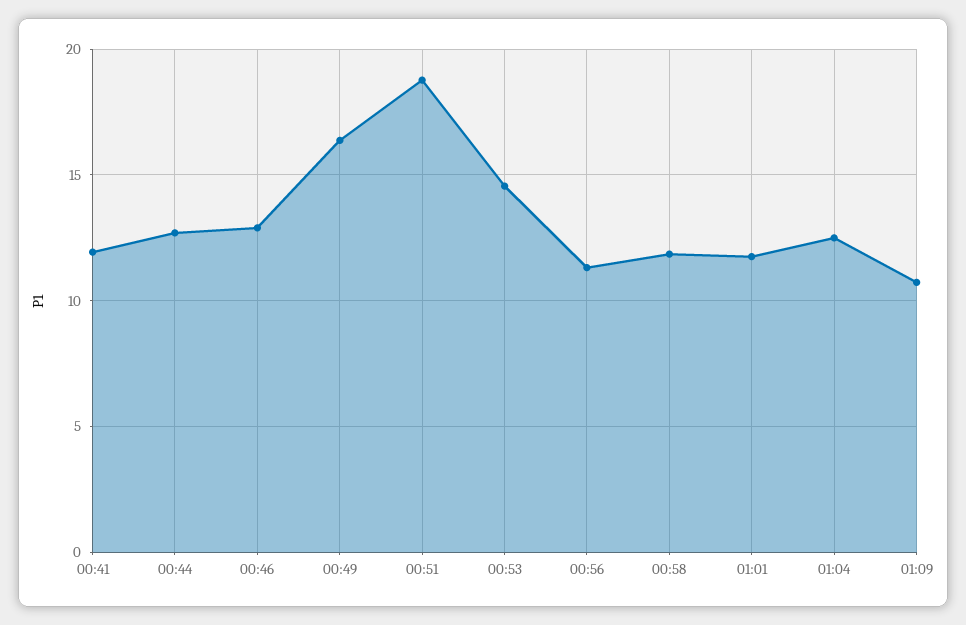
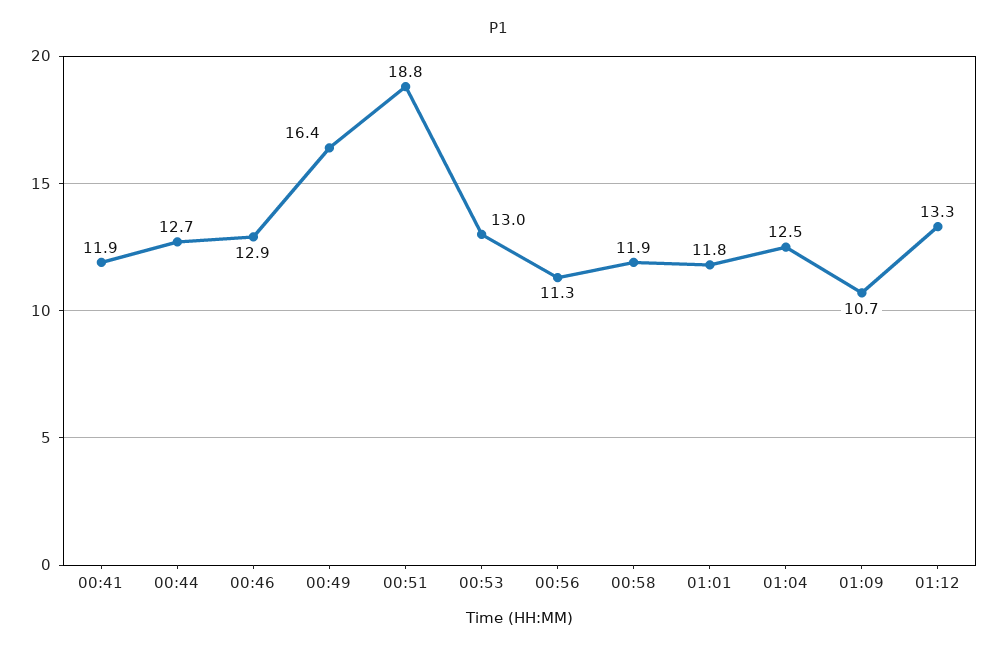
00:53: 14.5 -> 13
01:12: none -> 13.3

